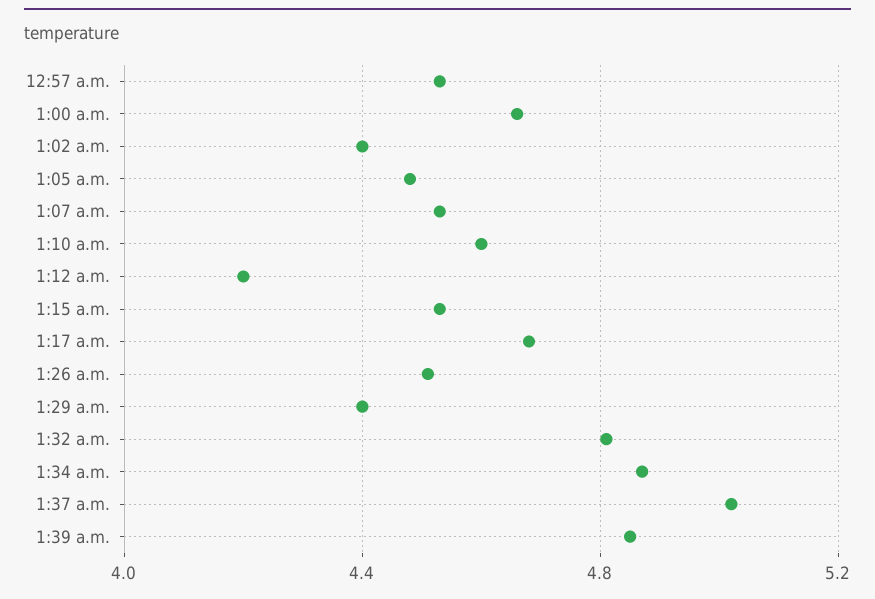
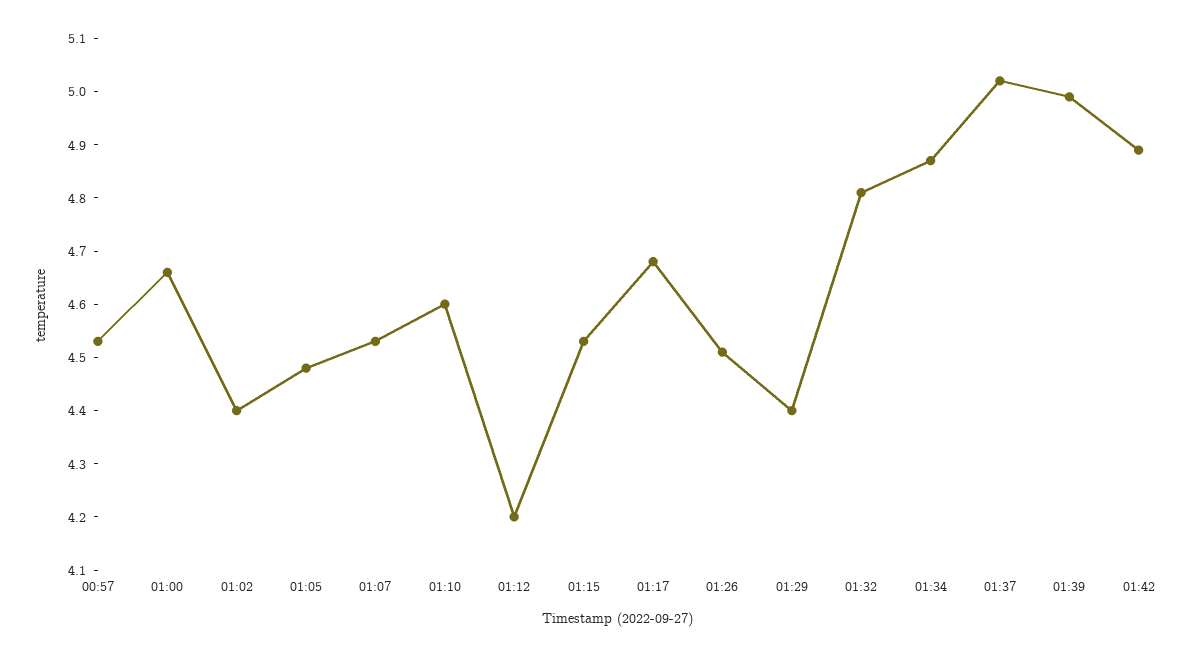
1:39 a.m.: 4.85 -> 5
01:42: none -> 4.9

